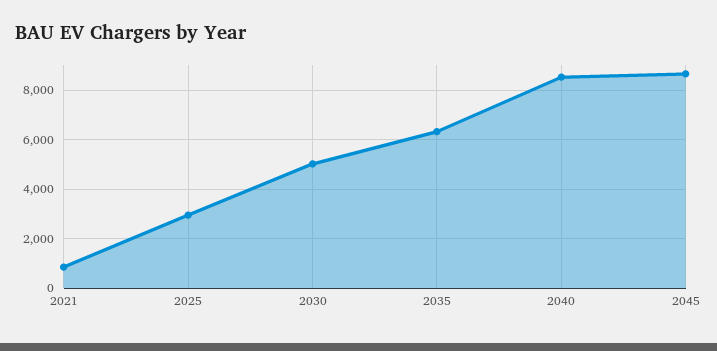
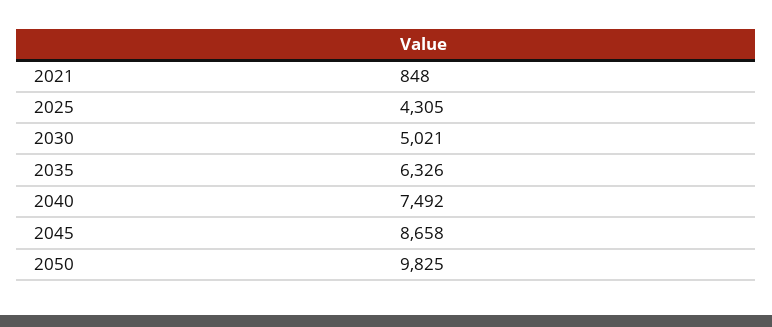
2025: 3000 -> 4305
2040: 8500 -> 7492
2050: none -> 9825

